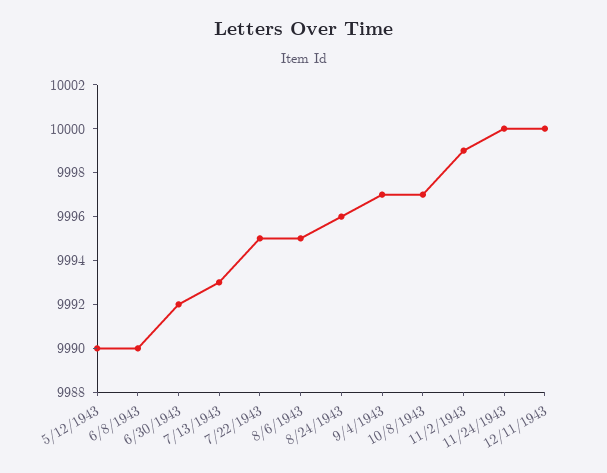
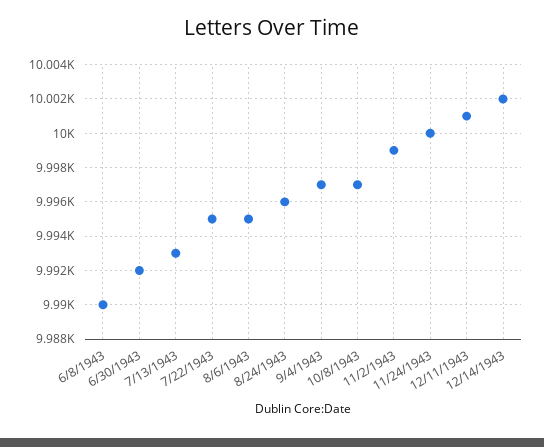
5/12/1943: 9990 -> none
12/11/1943: 10000 -> 10001
12/14/1943: none -> 10002

